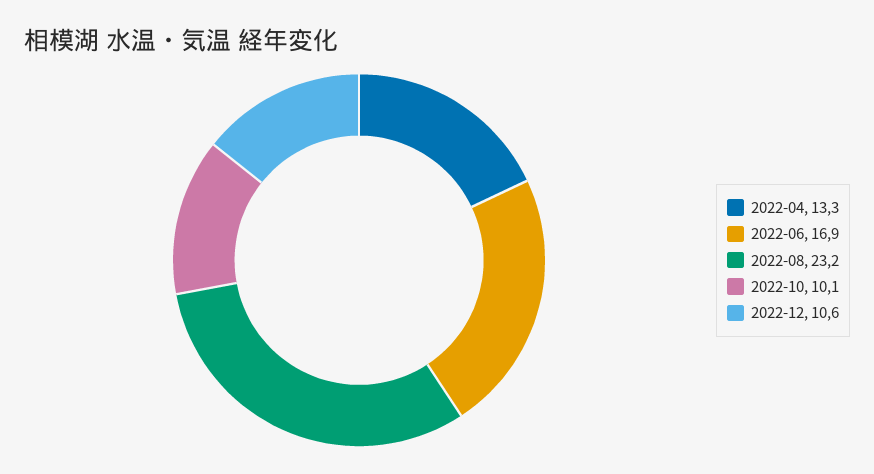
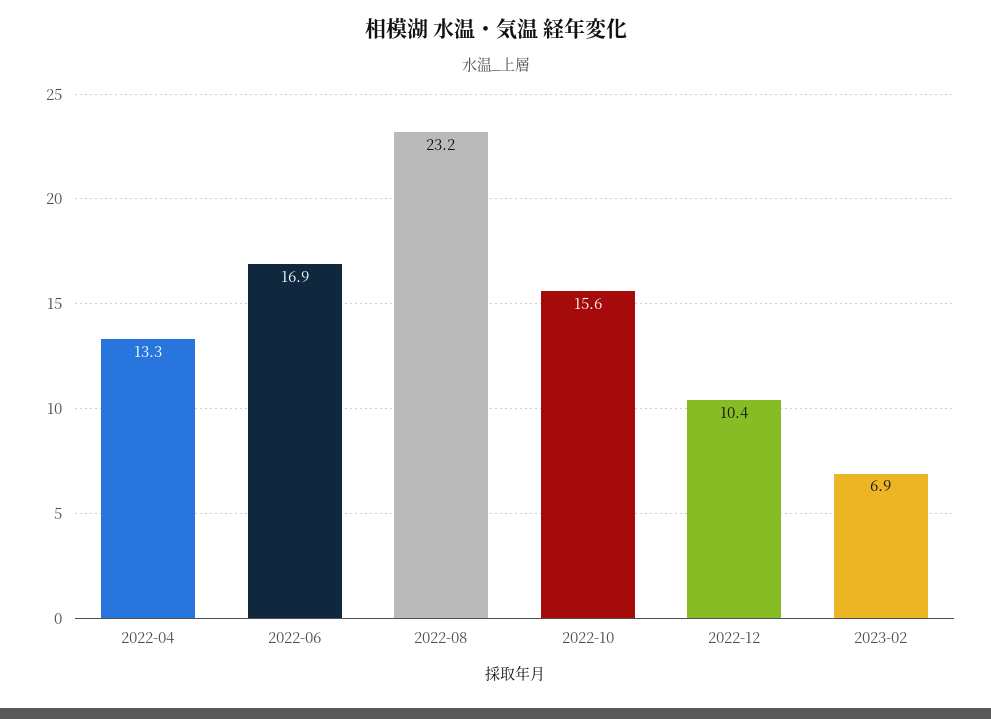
2022-10: 10.1 -> 15.6
2022-12: 10.6 -> 10.4
2023-02: none -> 6.9

